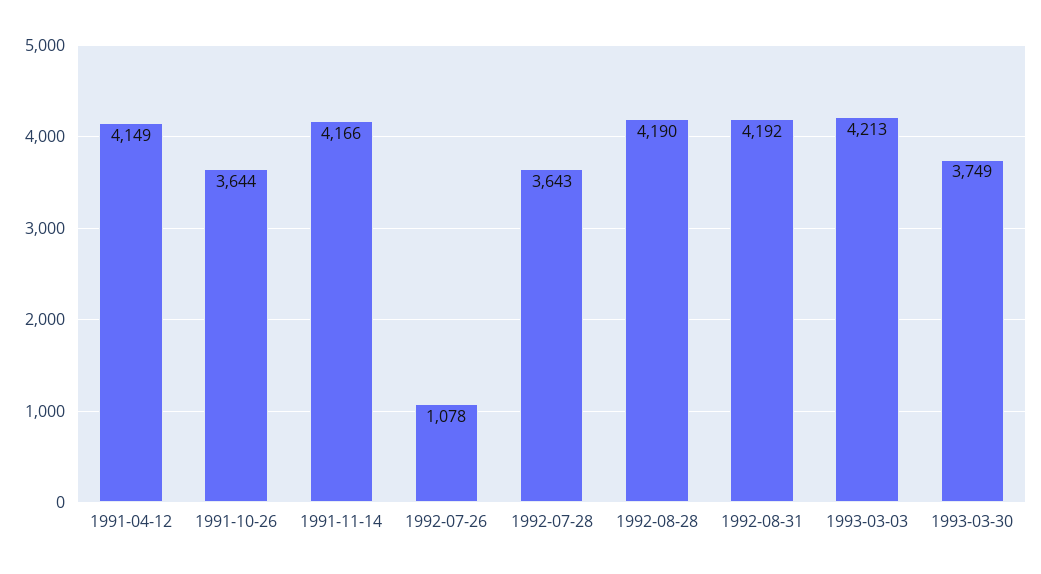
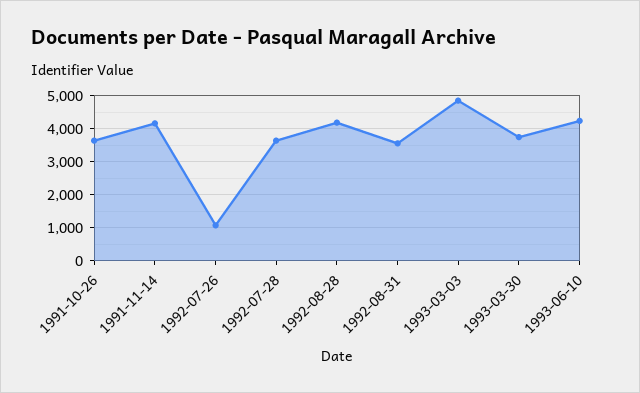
1991-04-12: 4149 -> none
1992-08-31: 4192 -> 3600
1993-03-03: 4213 -> 4800
1993-06-10: none -> 4200

